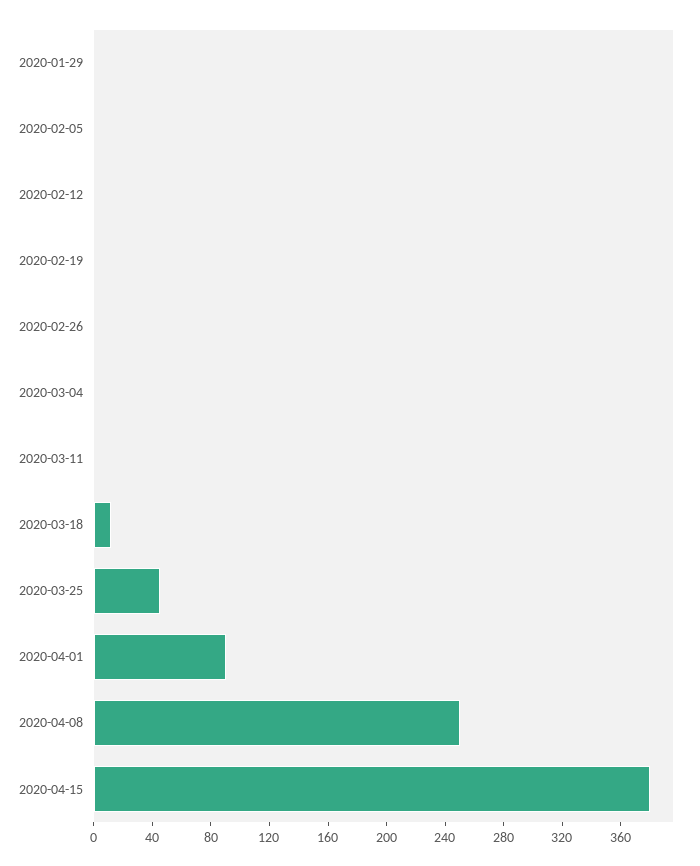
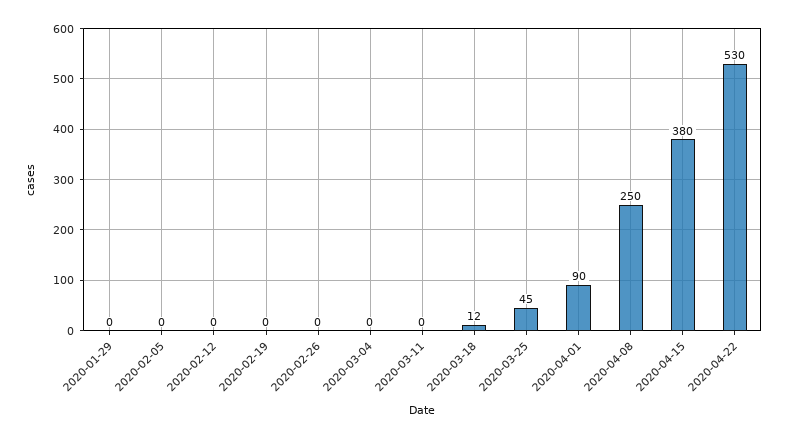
2020-04-22: none -> 530

